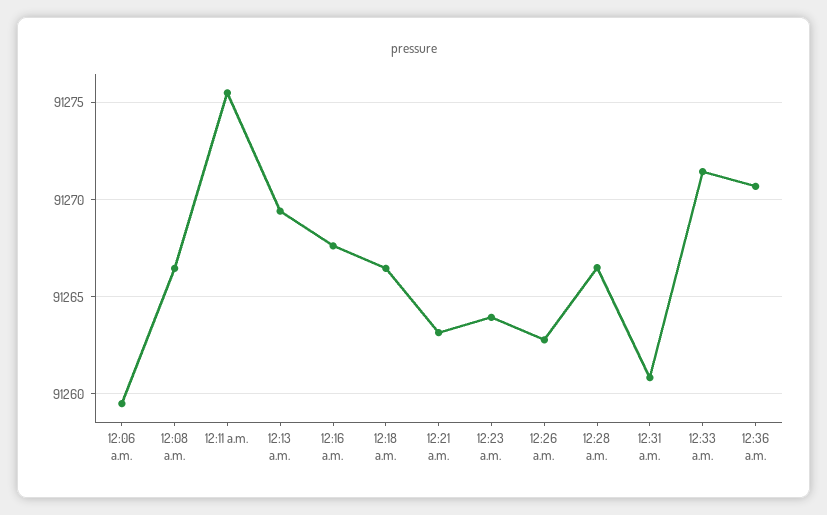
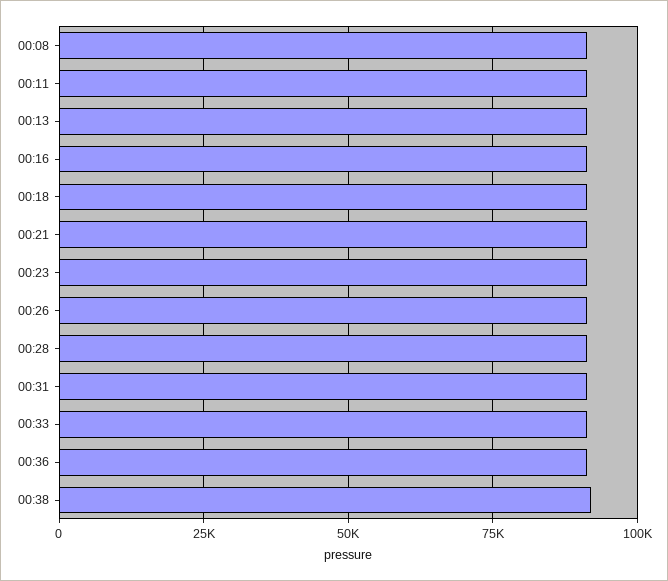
12:06 a.m.: 91259.5 -> none
00:38: none -> 92500

